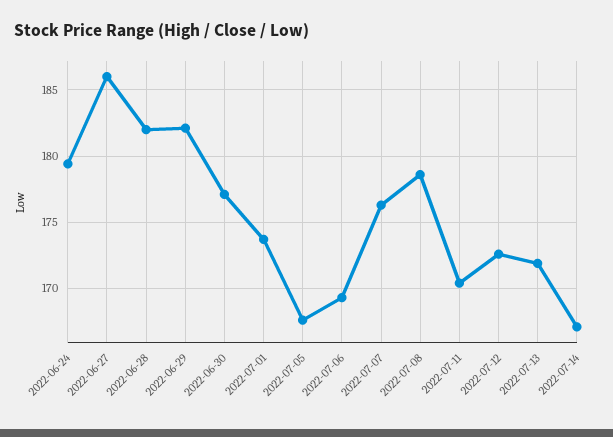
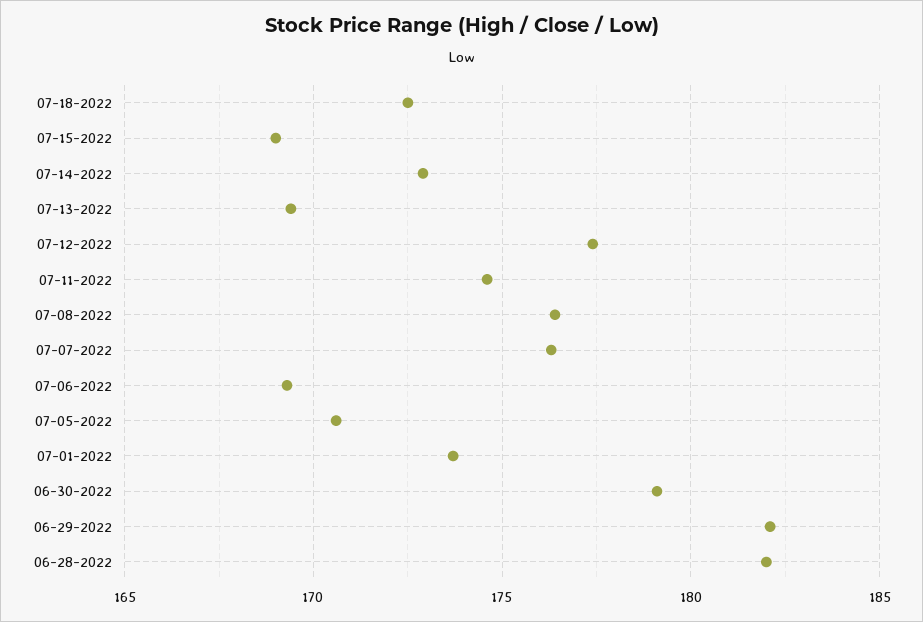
2022-06-24: 179.5 -> none
2022-06-27: 186 -> none
2022-06-30: 177 -> 179
2022-07-05: 167.5 -> 170.5
2022-07-08: 178.5 -> 176.5
2022-07-11: 170.5 -> 174.5
2022-07-12: 172.5 -> 177.5
2022-07-13: 172 -> 169.5
2022-07-14: 167 -> 173
07-18-2022: none -> 172.5
07-15-2022: none -> 169

